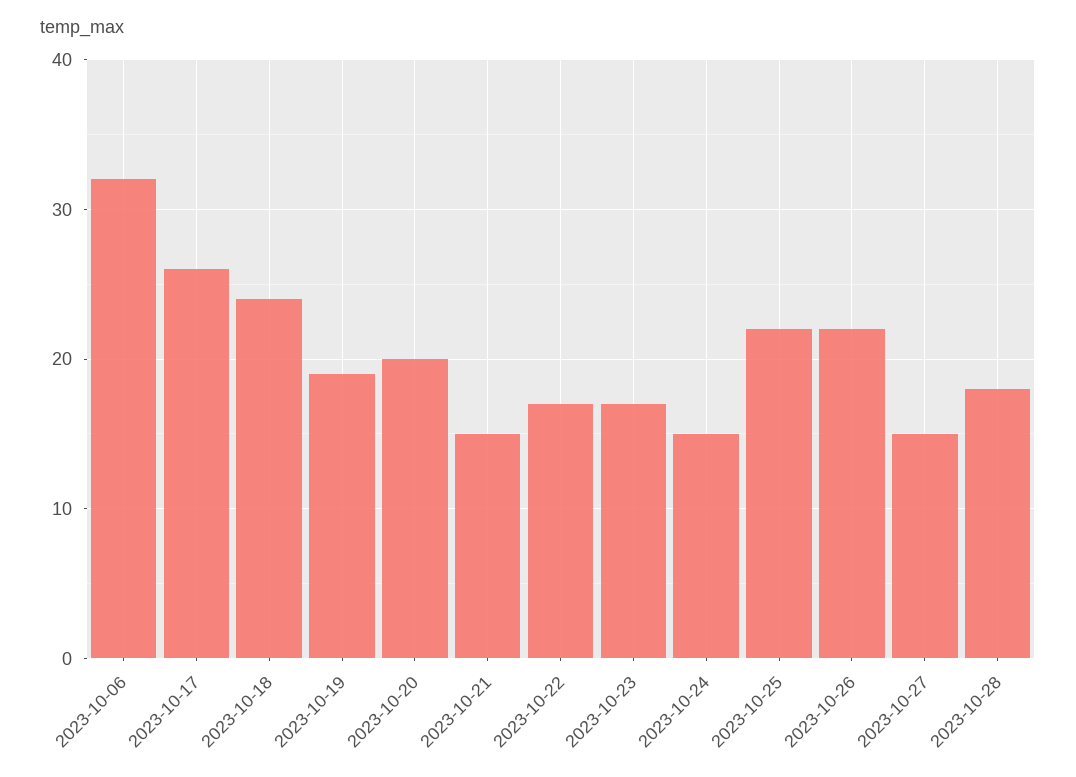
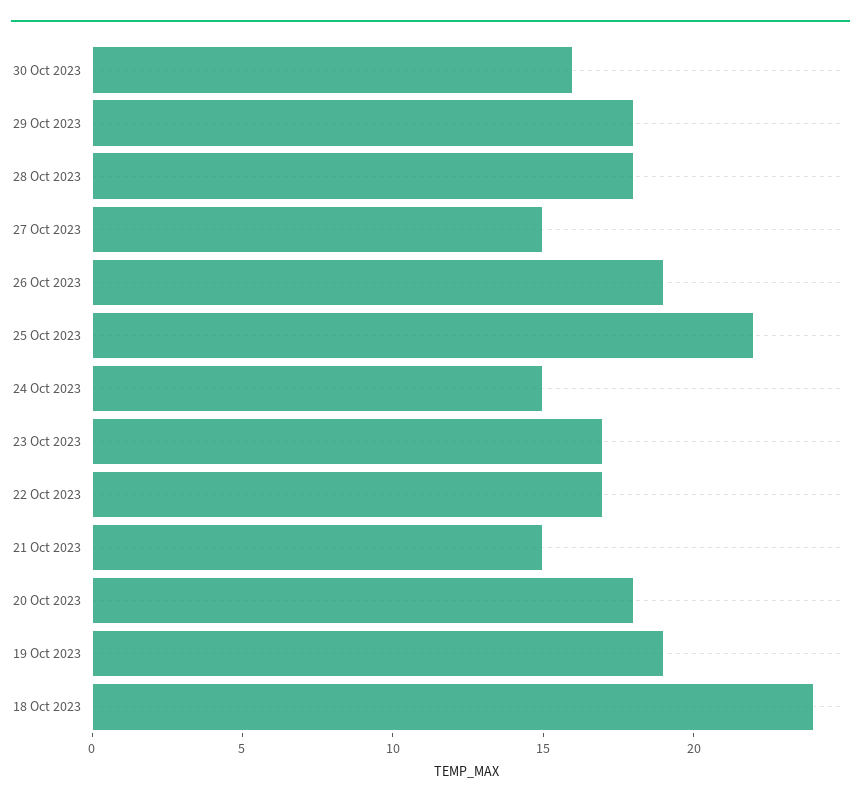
2023-10-06: 32 -> none
2023-10-17: 26 -> none
2023-10-20: 20 -> 18
2023-10-26: 22 -> 19
30 Oct 2023: none -> 16
29 Oct 2023: none -> 18

